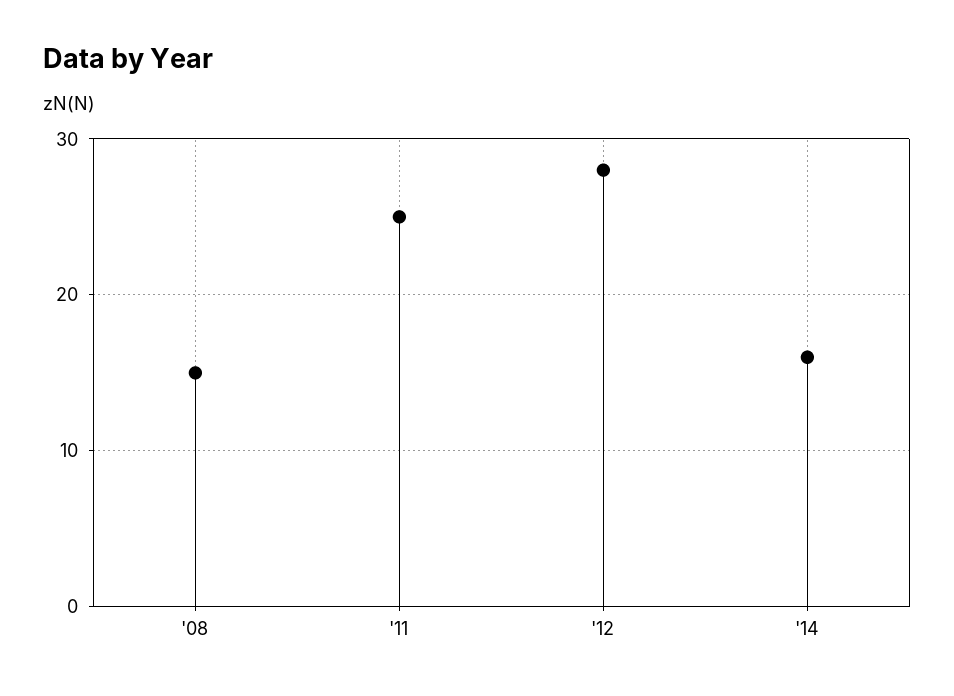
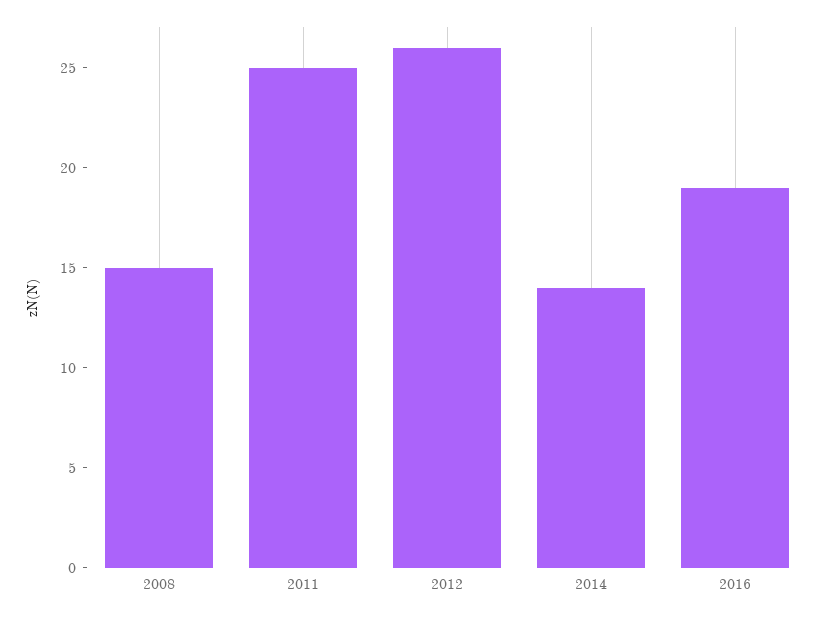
'12: 28 -> 26
'14: 16 -> 14
2016: none -> 19

